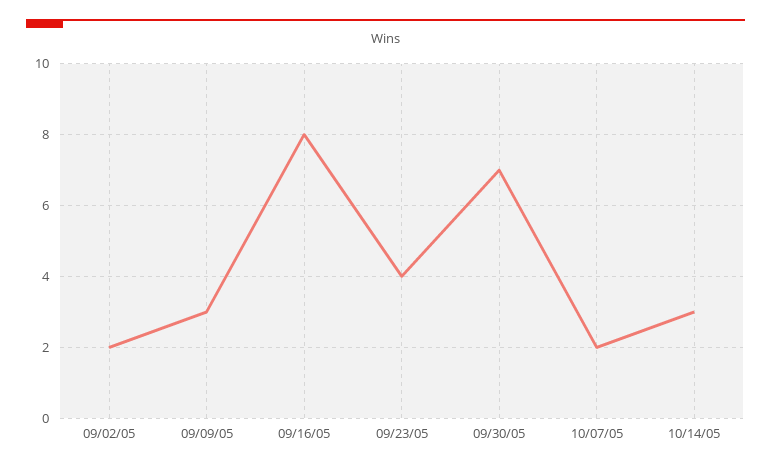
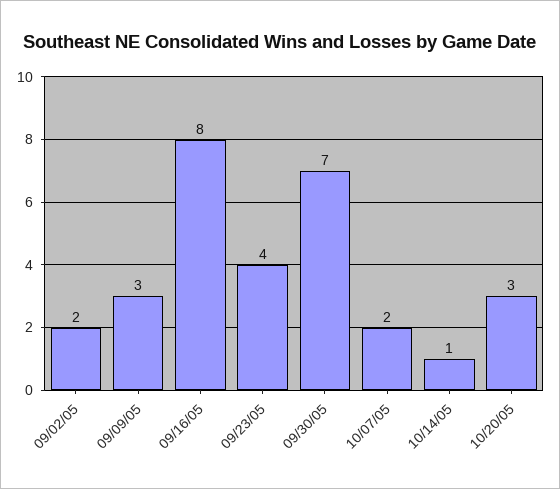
10/14/05: 3 -> 1
10/20/05: none -> 3

